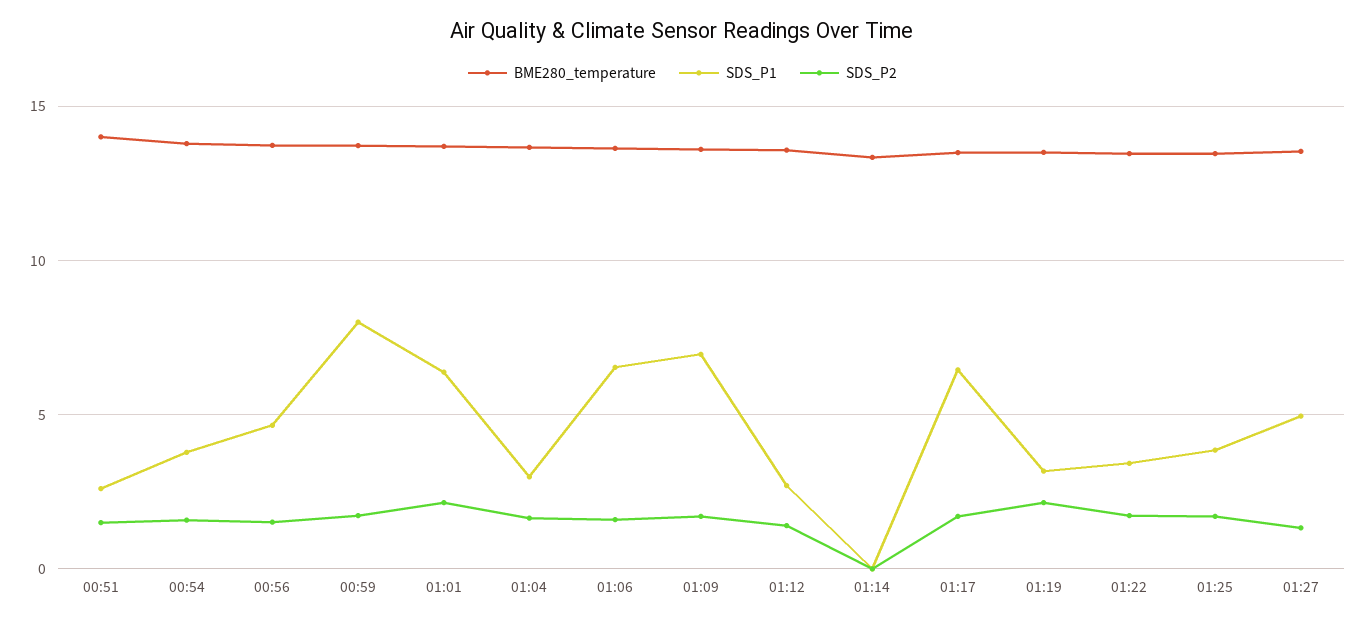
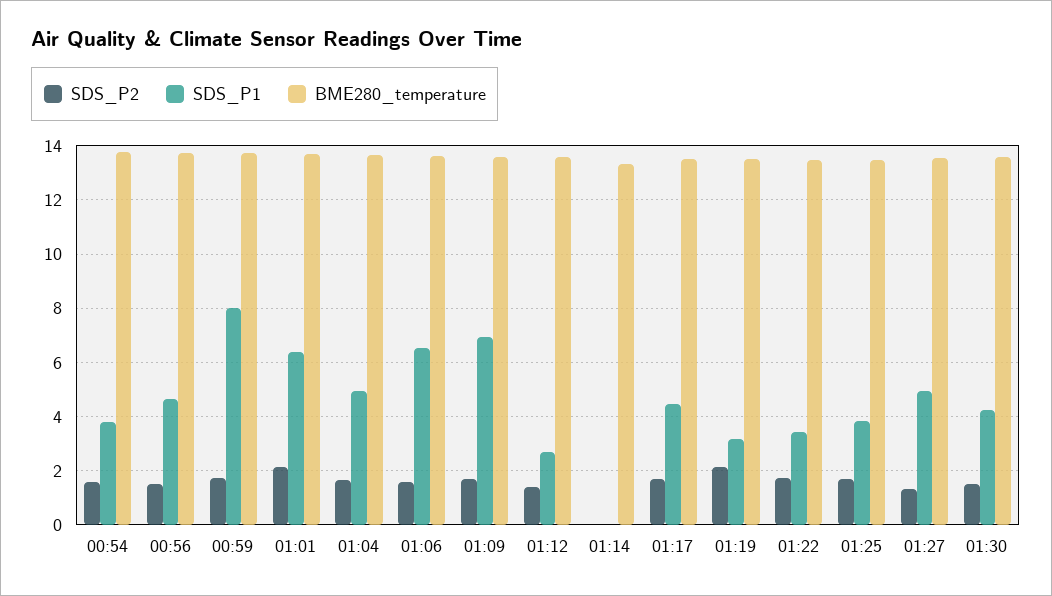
BME280_temperature, 00:51: 14 -> none
SDS_P1, 00:51: 2.5 -> none
SDS_P2, 00:51: 1.5 -> none
SDS_P1, 01:04: 3 -> 5
SDS_P1, 01:17: 6.5 -> 4.5
SDS_P2, 01:30: none -> 1.5
SDS_P1, 01:30: none -> 4.25
BME280_temperature, 01:30: none -> 13.5

